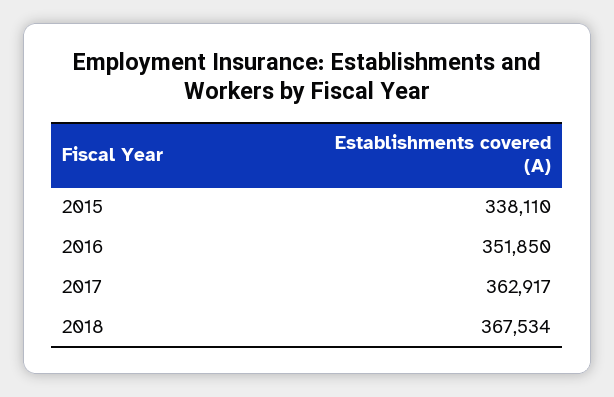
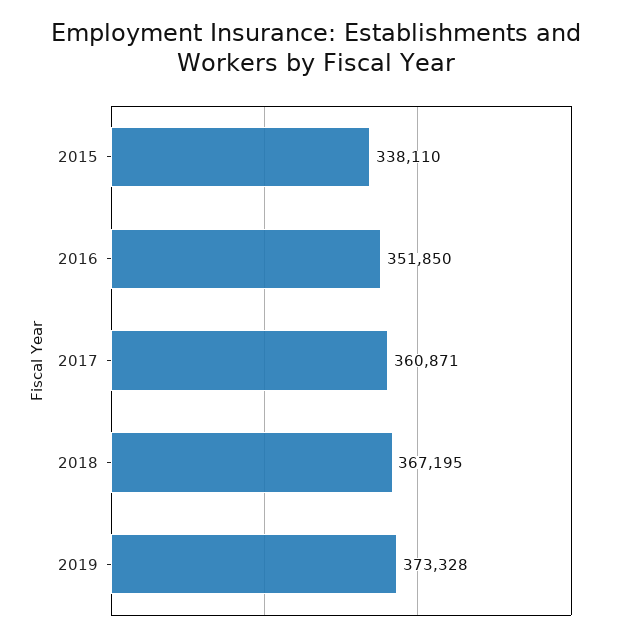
2017: 362917 -> 360871
2018: 367534 -> 367195
2019: none -> 373328

